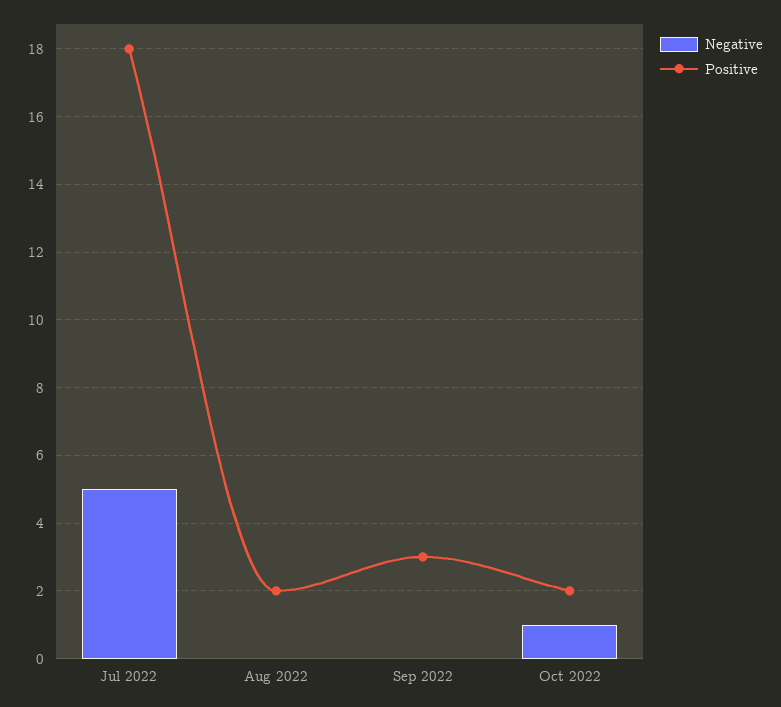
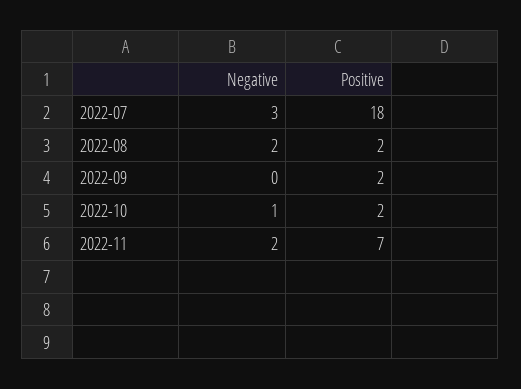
Negative, Jul 2022: 5 -> 3
Negative, Aug 2022: 0 -> 2
Positive, Sep 2022: 3 -> 2
Negative, 2022-11: none -> 2
Positive, 2022-11: none -> 7

